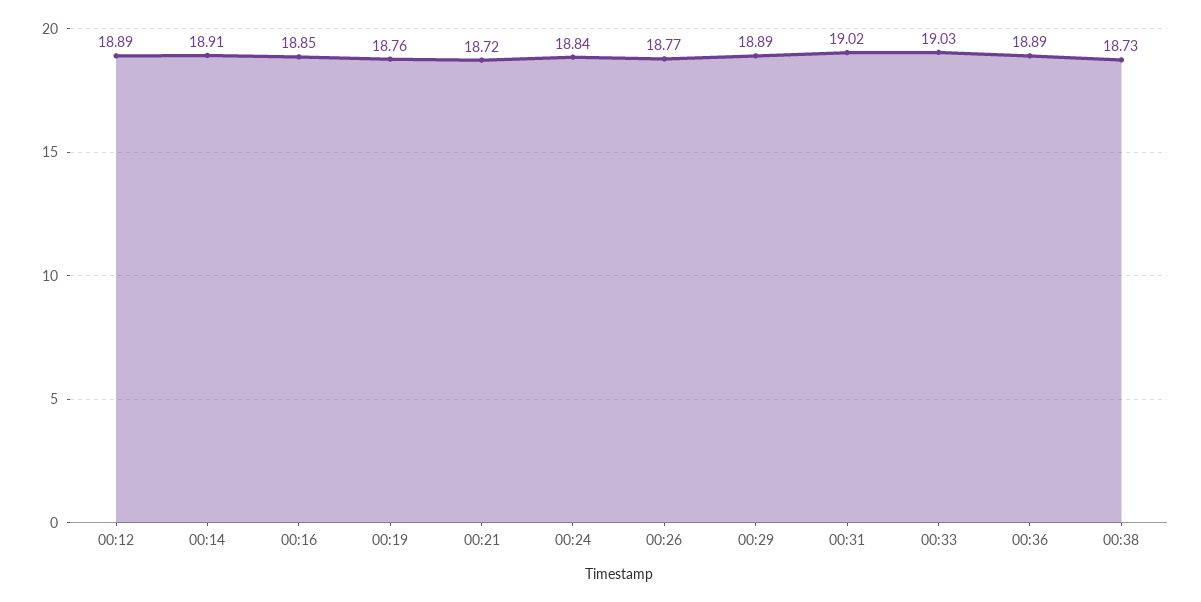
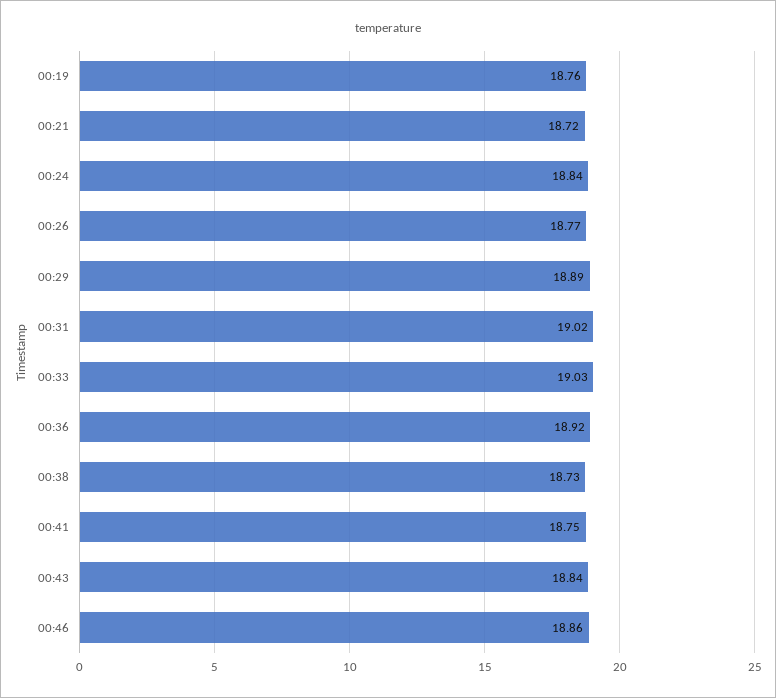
00:12: 18.89 -> none
00:14: 18.91 -> none
00:16: 18.85 -> none
00:36: 18.89 -> 18.92
00:41: none -> 18.75
00:43: none -> 18.84
00:46: none -> 18.86

